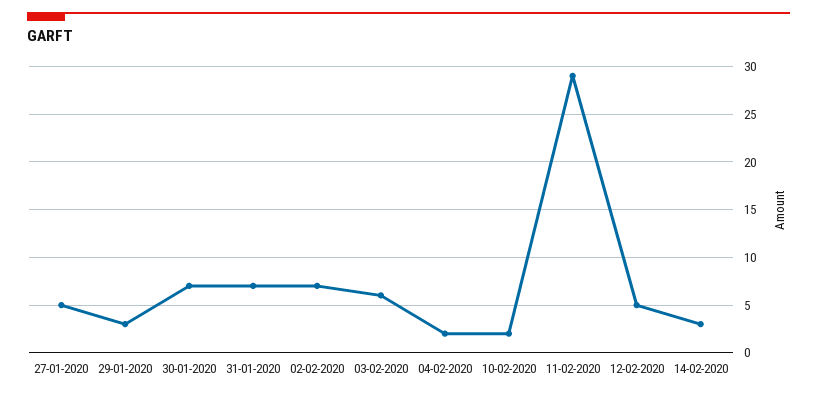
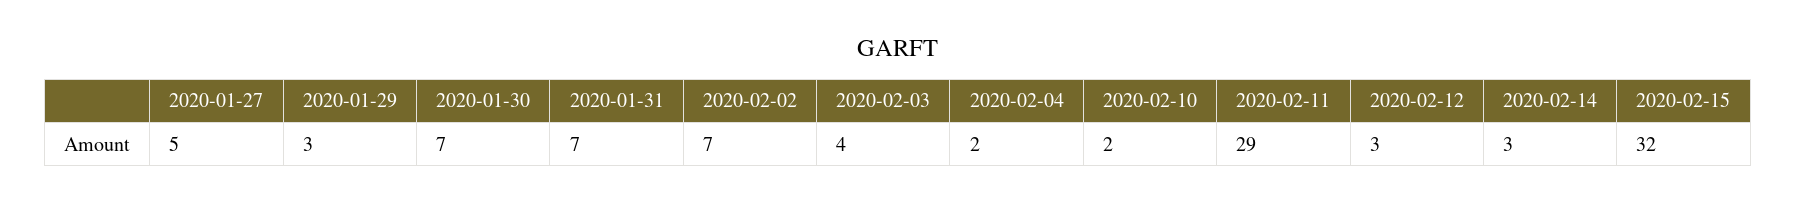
03-02-2020: 6 -> 4
12-02-2020: 5 -> 3
2020-02-15: none -> 32

